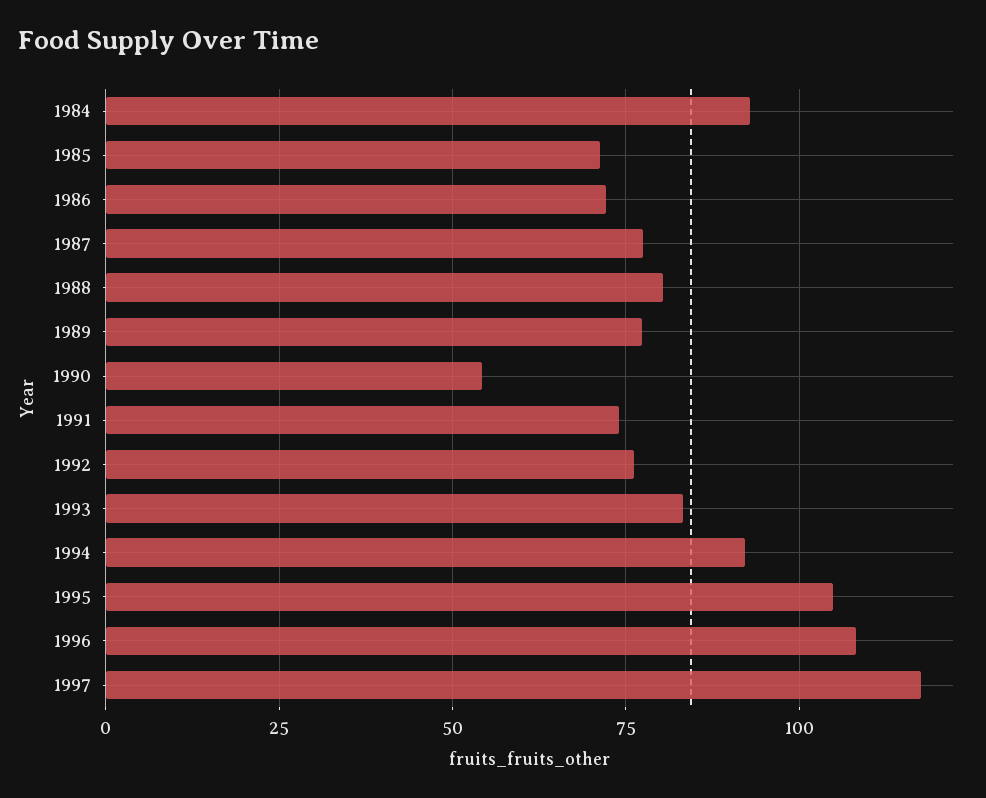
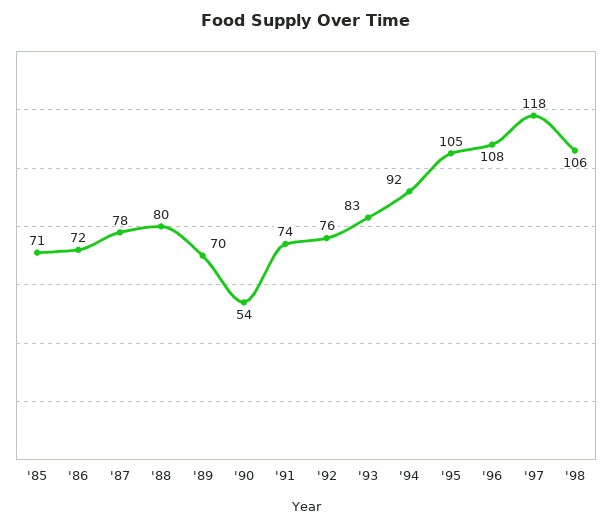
1984: 92.5 -> none
1989: 77.5 -> 70
'98: none -> 106

